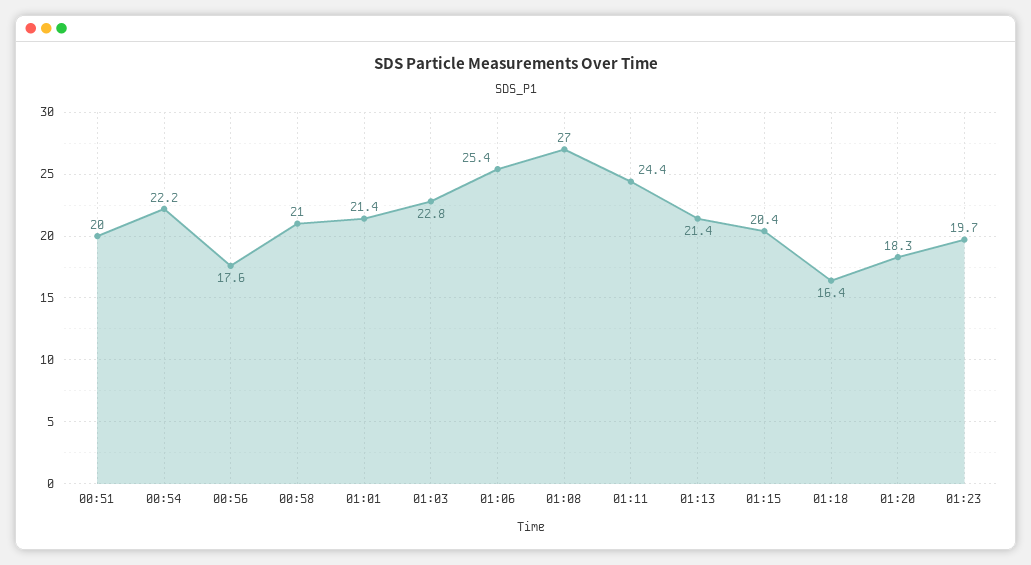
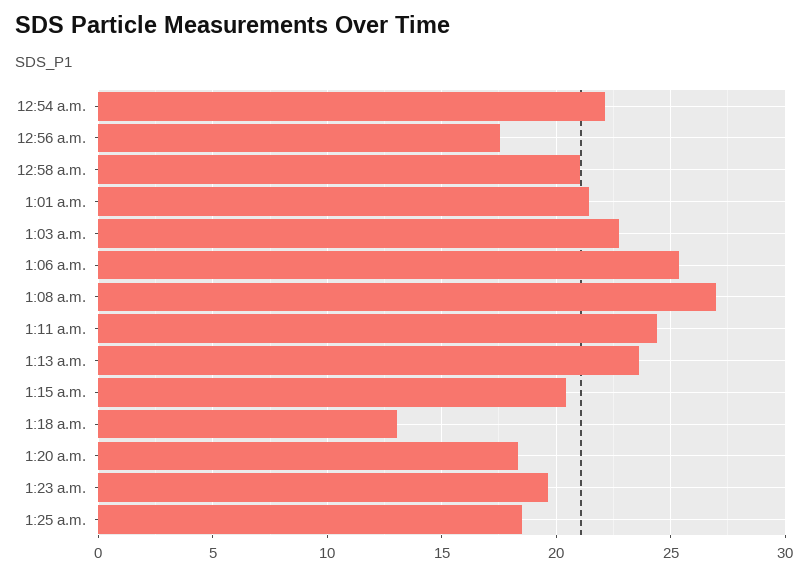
00:51: 20 -> none
01:13: 21.4 -> 23.5
01:18: 16.4 -> 13
1:25 a.m.: none -> 18.5

